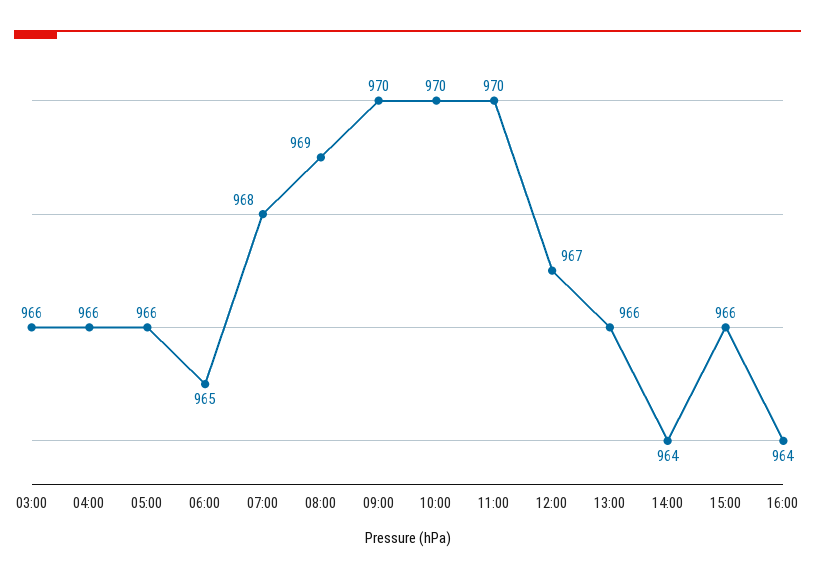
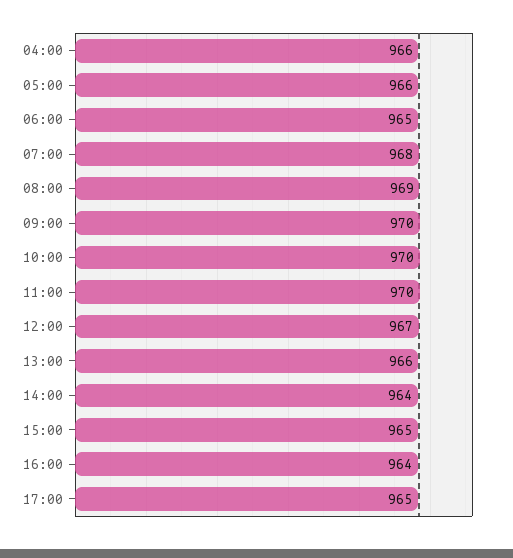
03:00: 966 -> none
15:00: 966 -> 965
17:00: none -> 965

